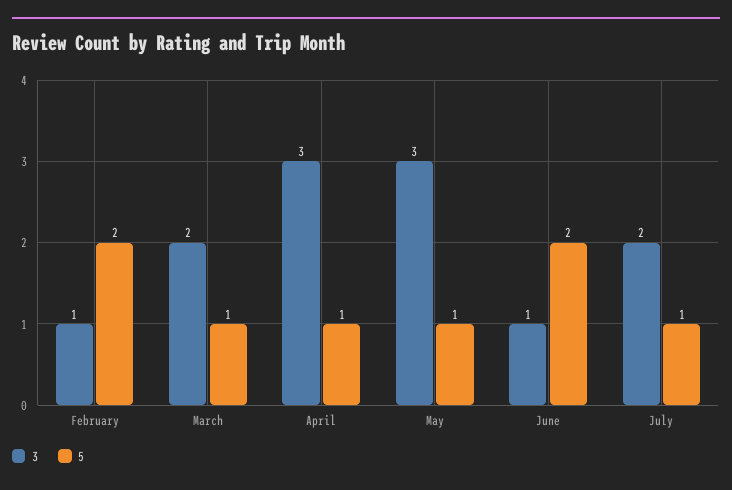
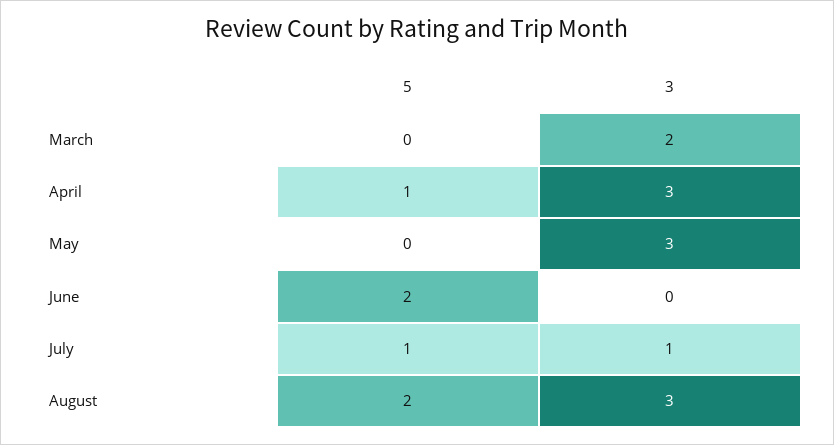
3, February: 1 -> none
5, February: 2 -> none
5, March: 1 -> 0
5, May: 1 -> 0
3, June: 1 -> 0
3, July: 2 -> 1
5, August: none -> 2
3, August: none -> 3

